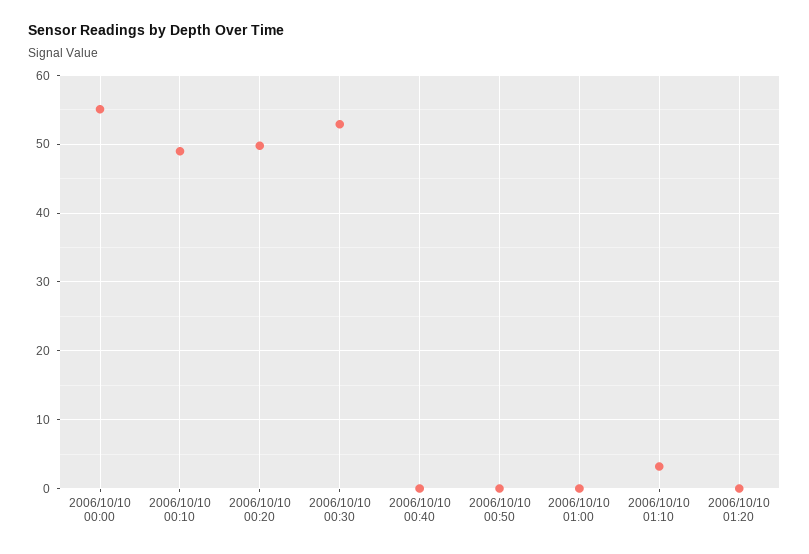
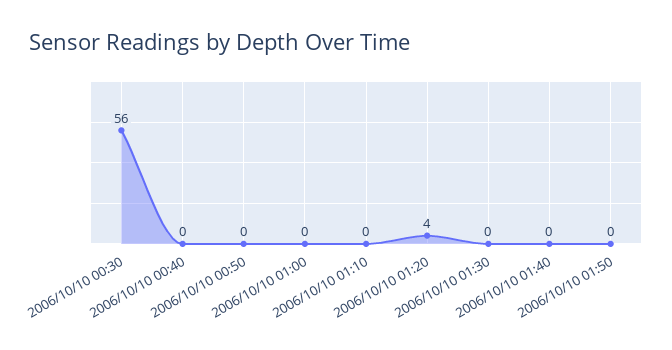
2006/10/10 00:00: 55 -> none
2006/10/10 00:10: 49 -> none
2006/10/10 00:20: 50 -> none
2006/10/10 00:30: 53 -> 56
2006/10/10 01:10: 3 -> 0
2006/10/10 01:20: 0 -> 4
2006/10/10 01:30: none -> 0
2006/10/10 01:40: none -> 0
2006/10/10 01:50: none -> 0

